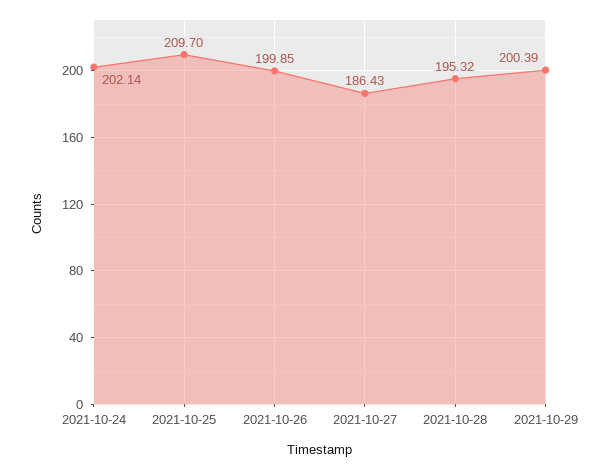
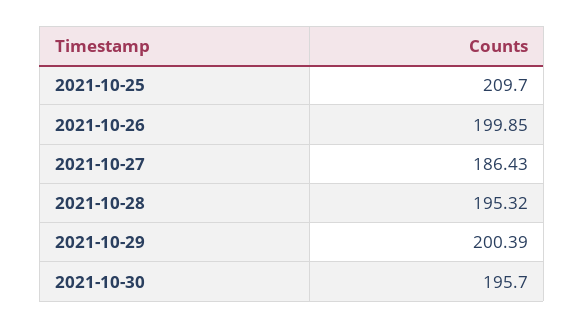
2021-10-24: 202.14 -> none
2021-10-30: none -> 195.7

